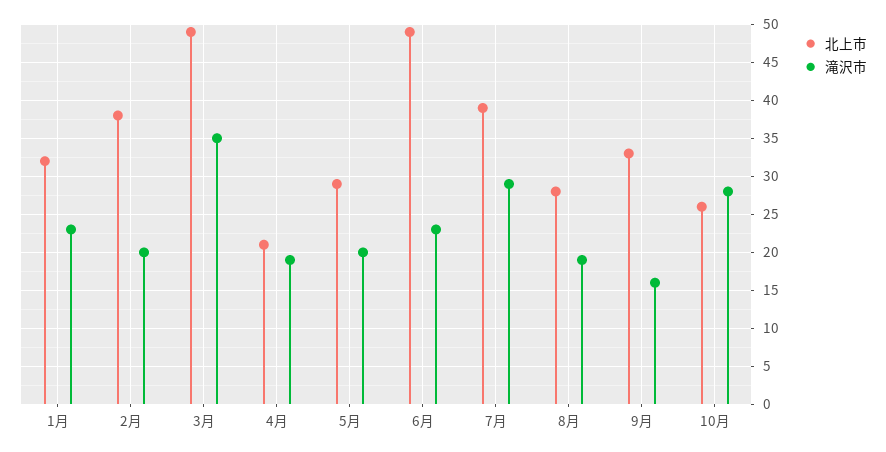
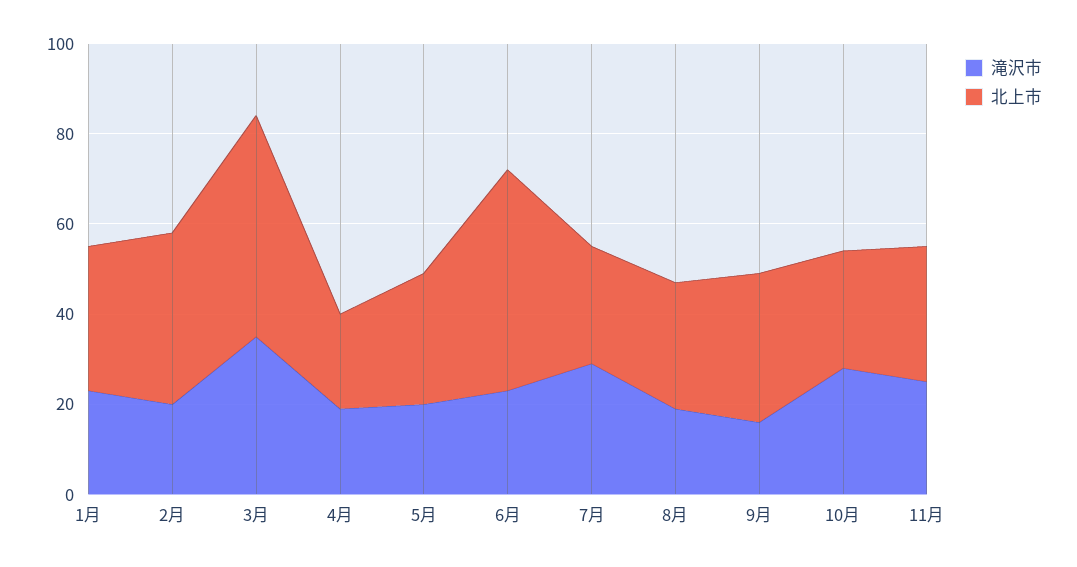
北上市, 7月: 39 -> 25
滝沢市, 11月: none -> 25
北上市, 11月: none -> 30

